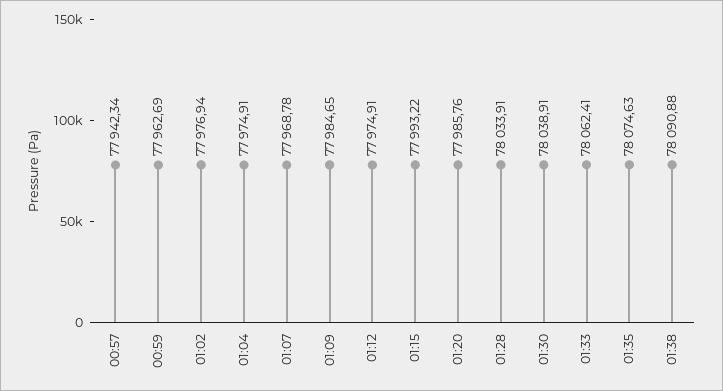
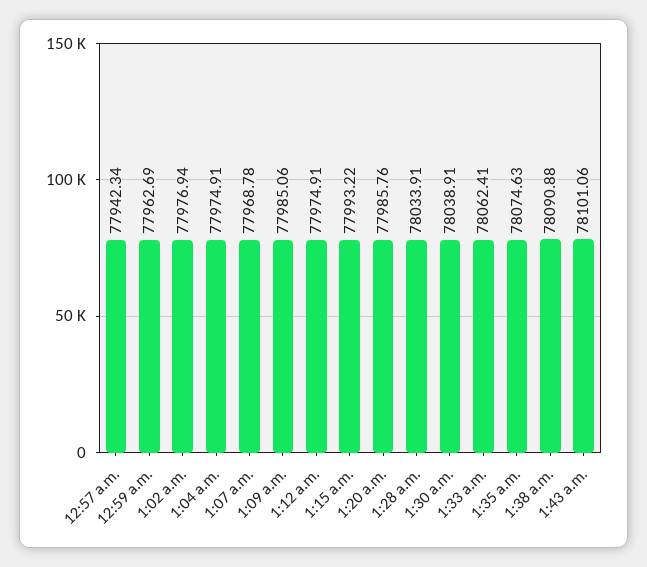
01:09: 77984.65 -> 77985.06
1:43 a.m.: none -> 78101.06

